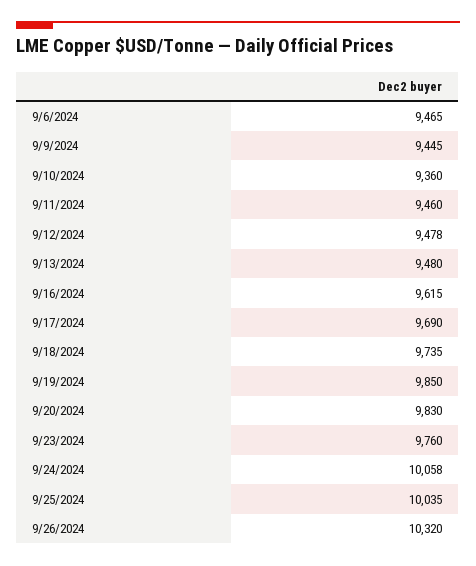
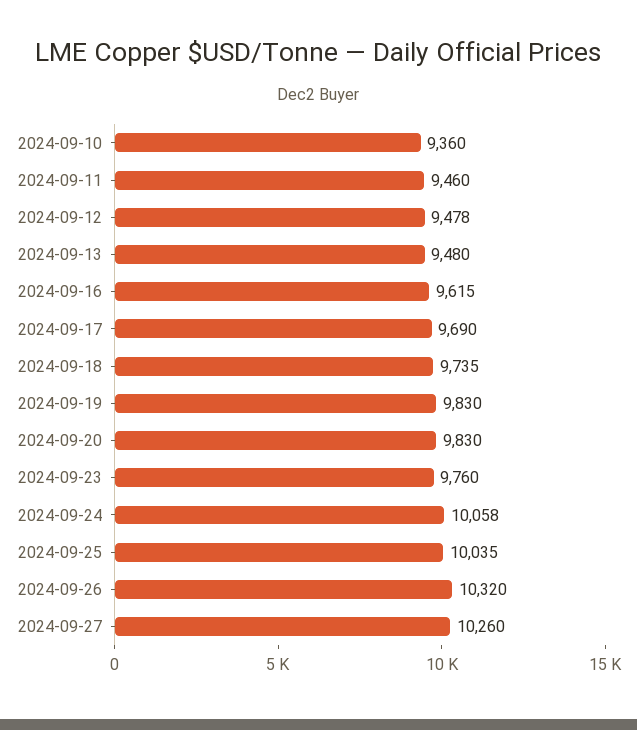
9/6/2024: 9465 -> none
9/9/2024: 9445 -> none
9/19/2024: 9850 -> 9830
2024-09-27: none -> 10260

